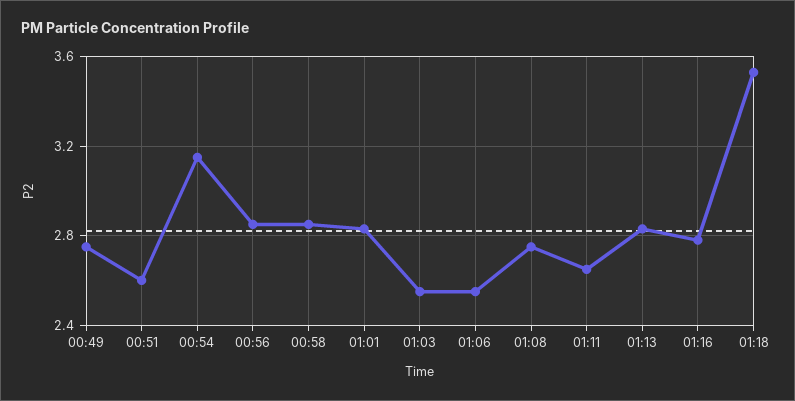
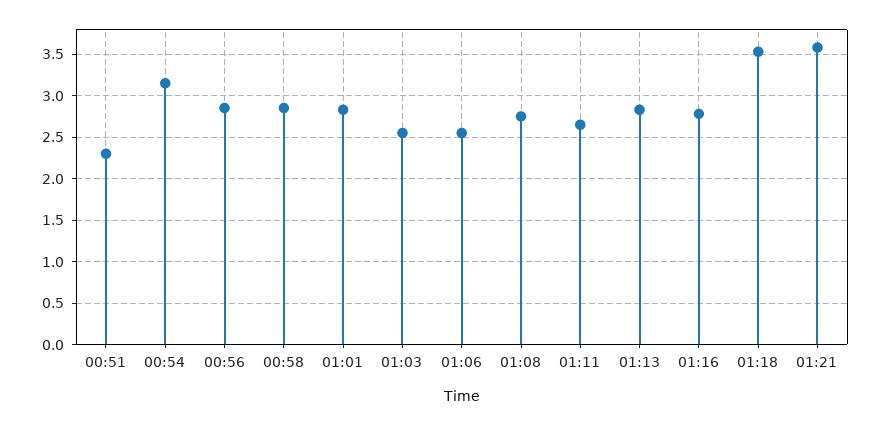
00:49: 2.75 -> none
00:51: 2.6 -> 2.3
01:21: none -> 3.6

